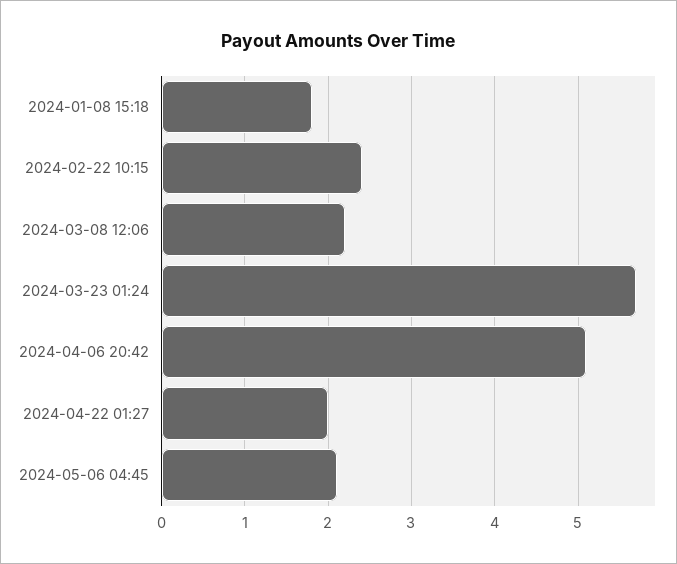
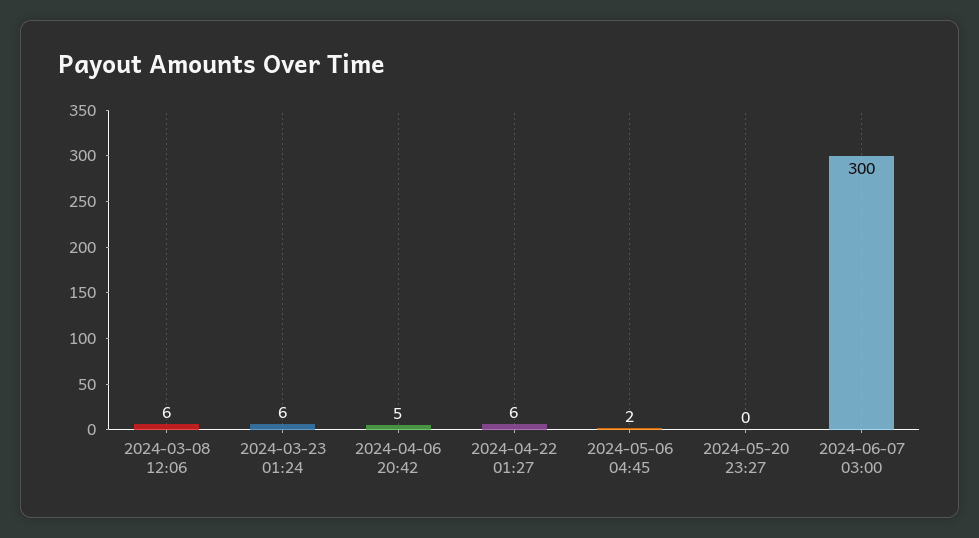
2024-01-08 15:18: 1.8 -> none
2024-02-22 10:15: 2.4 -> none
2024-03-08 12:06: 2.2 -> 6
2024-04-22 01:27: 2 -> 6
2024-05-20 23:27: none -> 0
2024-06-07 03:00: none -> 300

